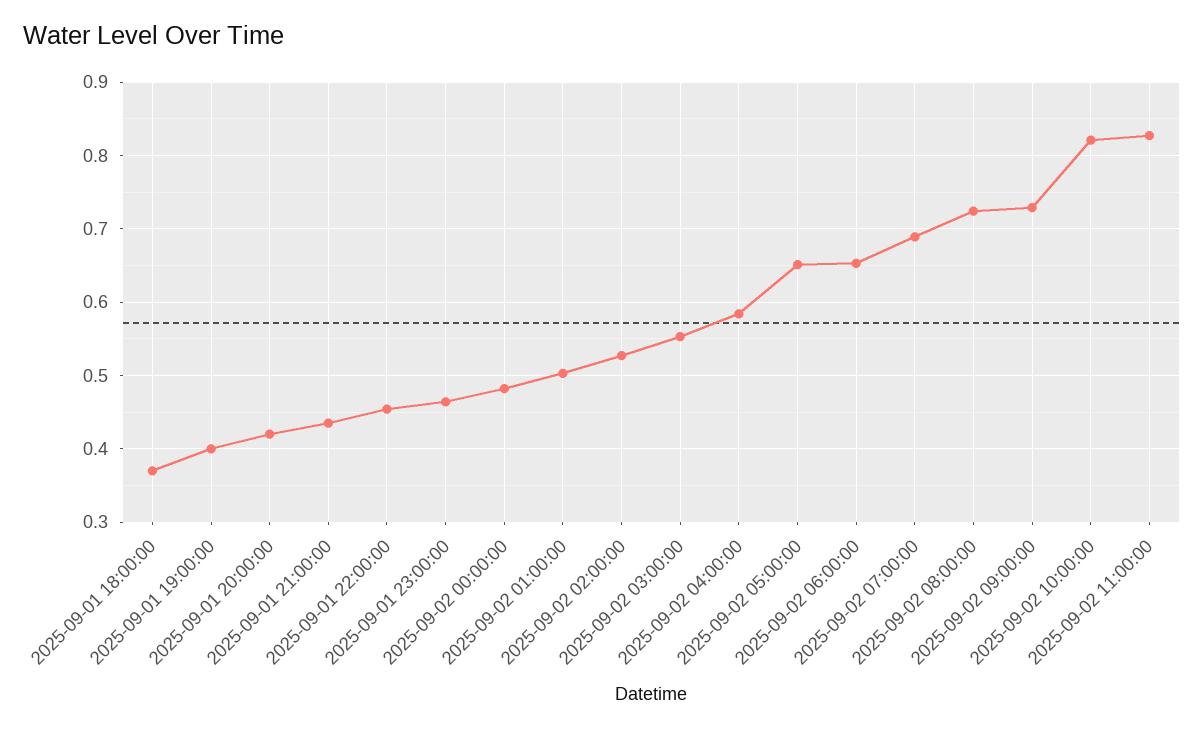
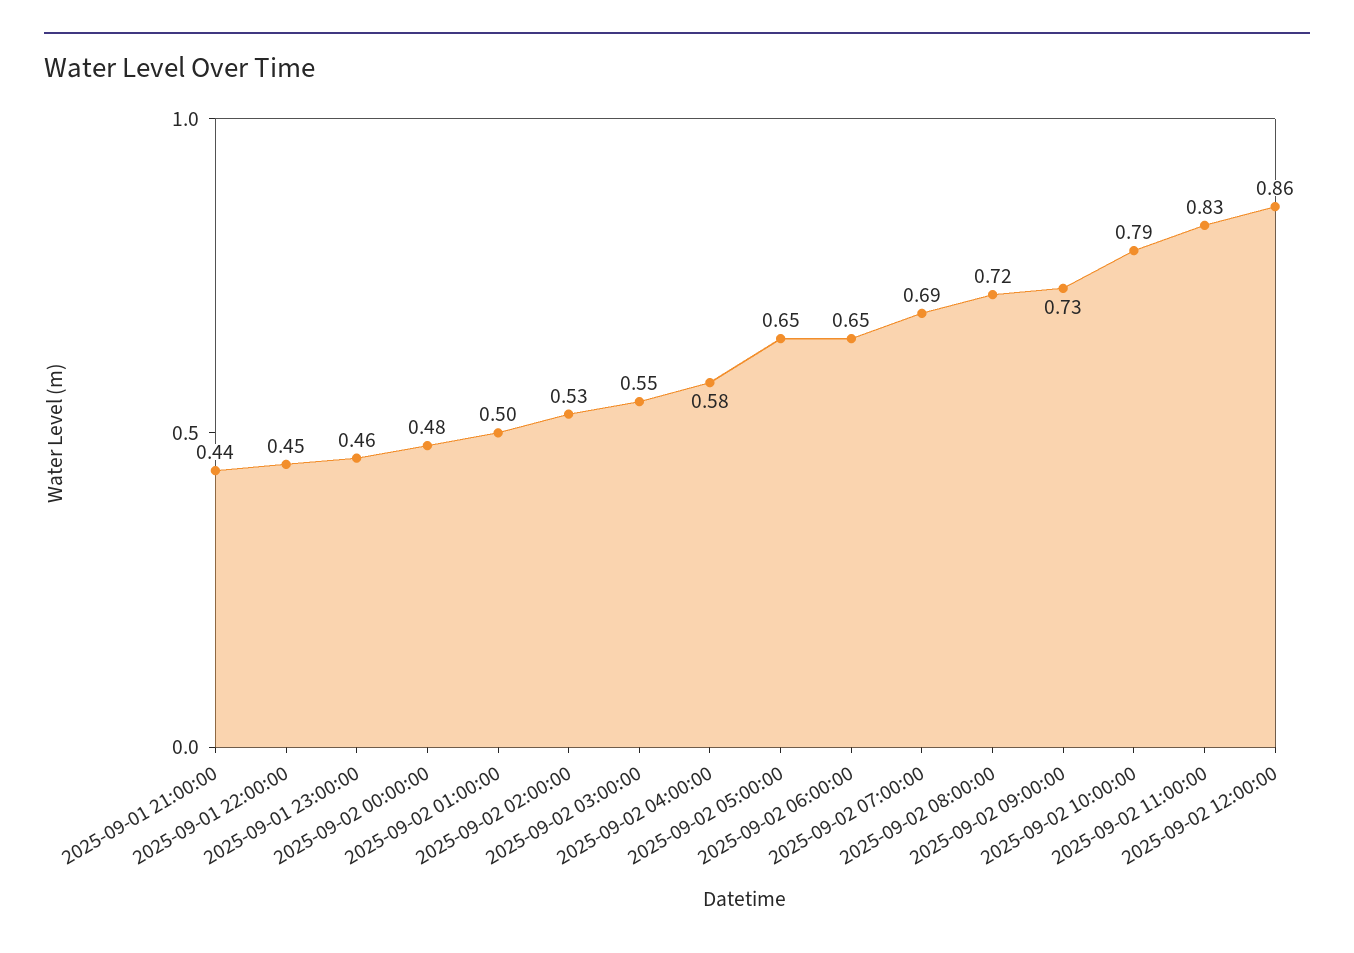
2025-09-01 18:00:00: 0.37 -> none
2025-09-01 19:00:00: 0.4 -> none
2025-09-01 20:00:00: 0.42 -> none
2025-09-02 10:00:00: 0.82 -> 0.79
2025-09-02 12:00:00: none -> 0.86

